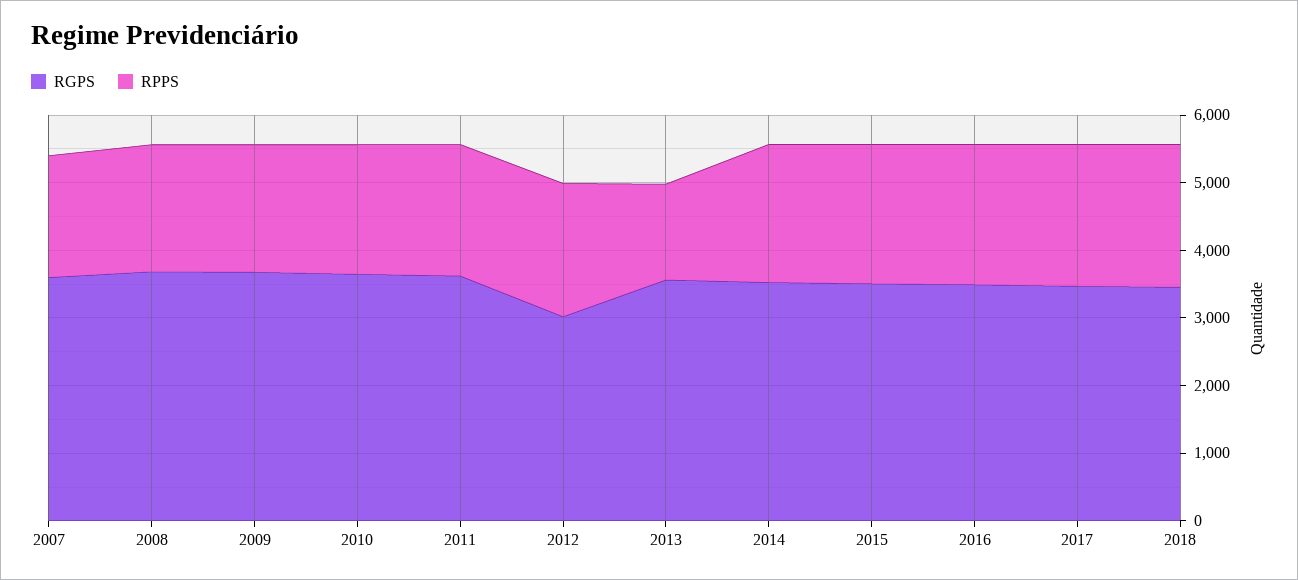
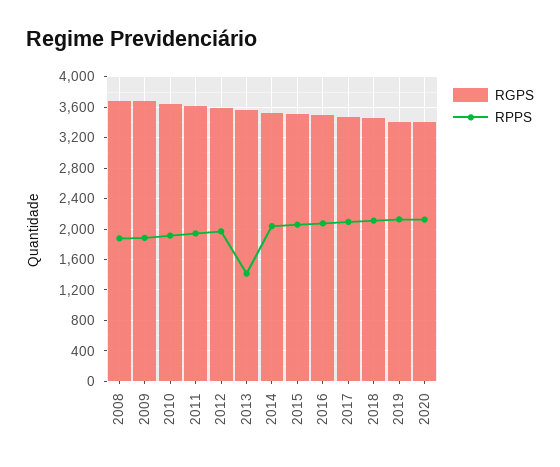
RGPS, 2007: 3600 -> none
RPPS, 2007: 1800 -> none
RGPS, 2012: 3000 -> 3600
RGPS, 2019: none -> 3400
RPPS, 2019: none -> 2100
RGPS, 2020: none -> 3400
RPPS, 2020: none -> 2100

